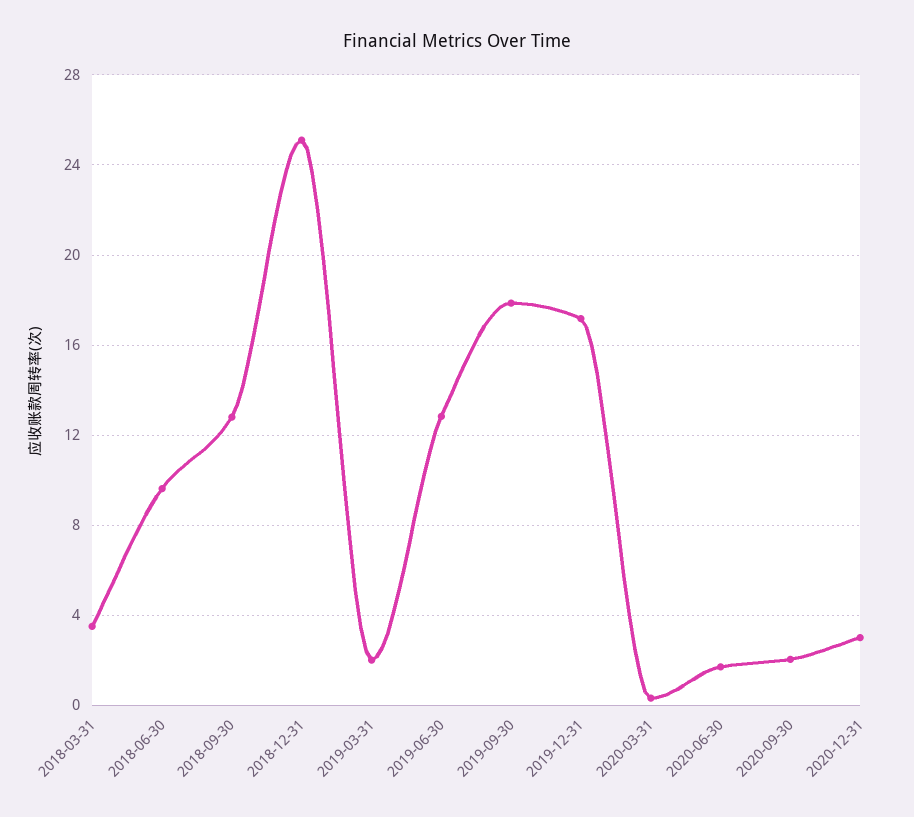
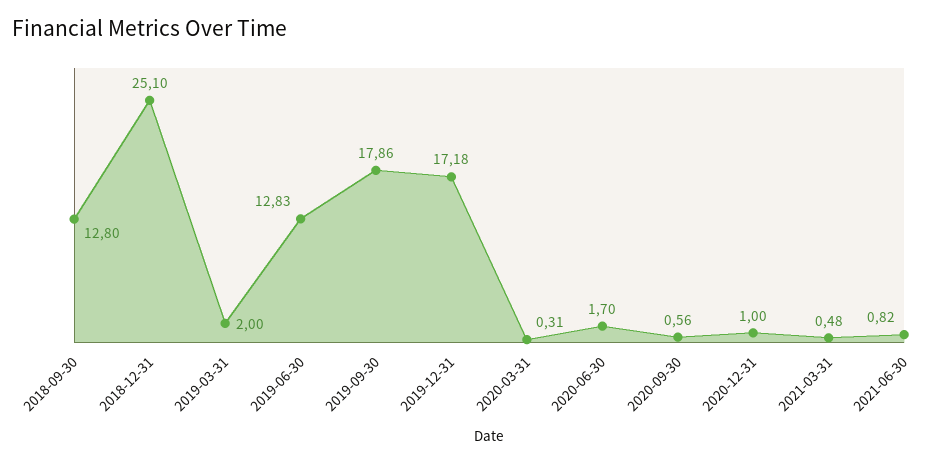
2018-03-31: 3.5 -> none
2018-06-30: 9.5 -> none
2020-09-30: 2 -> 0.56
2020-12-31: 3 -> 1
2021-03-31: none -> 0.48
2021-06-30: none -> 0.82

